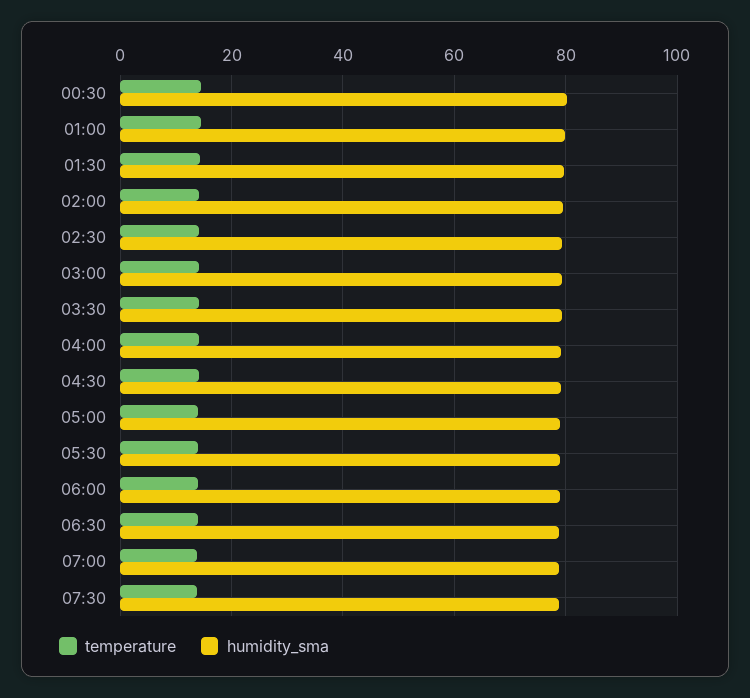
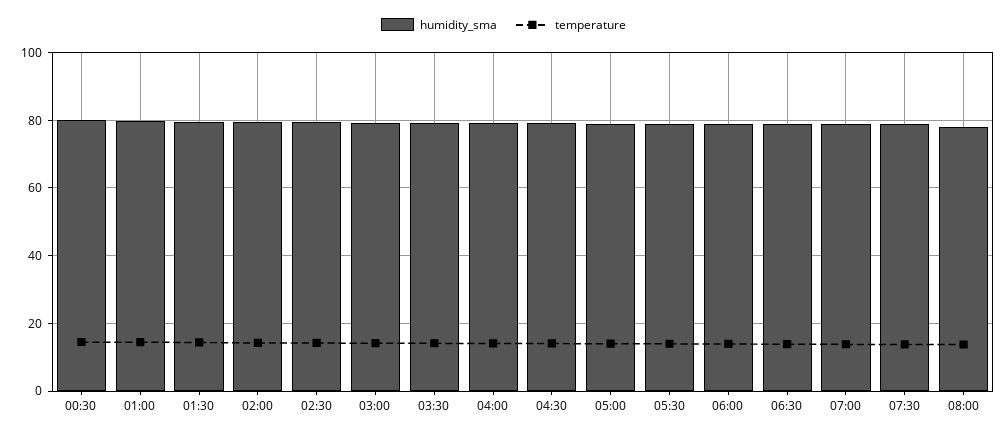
humidity_sma, 08:00: none -> 78
temperature, 08:00: none -> 14

